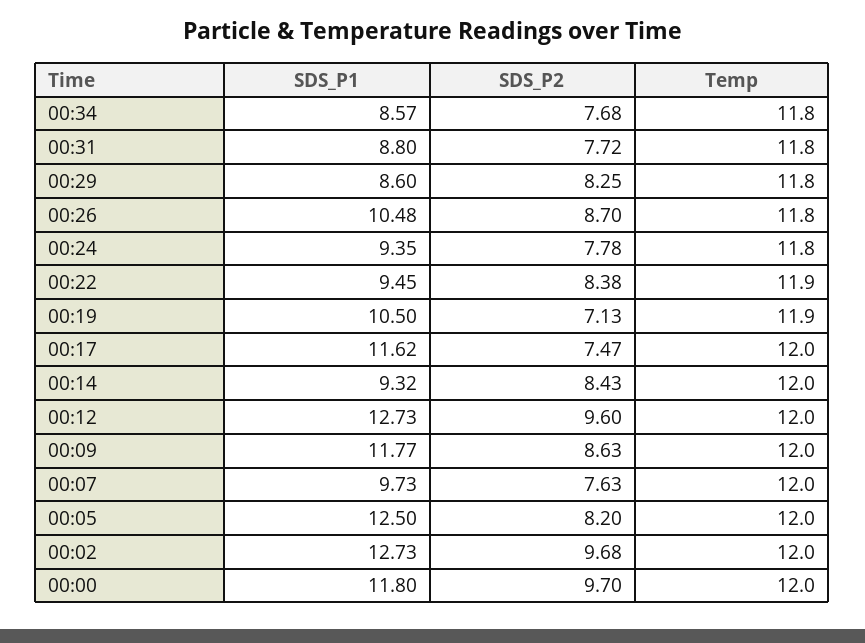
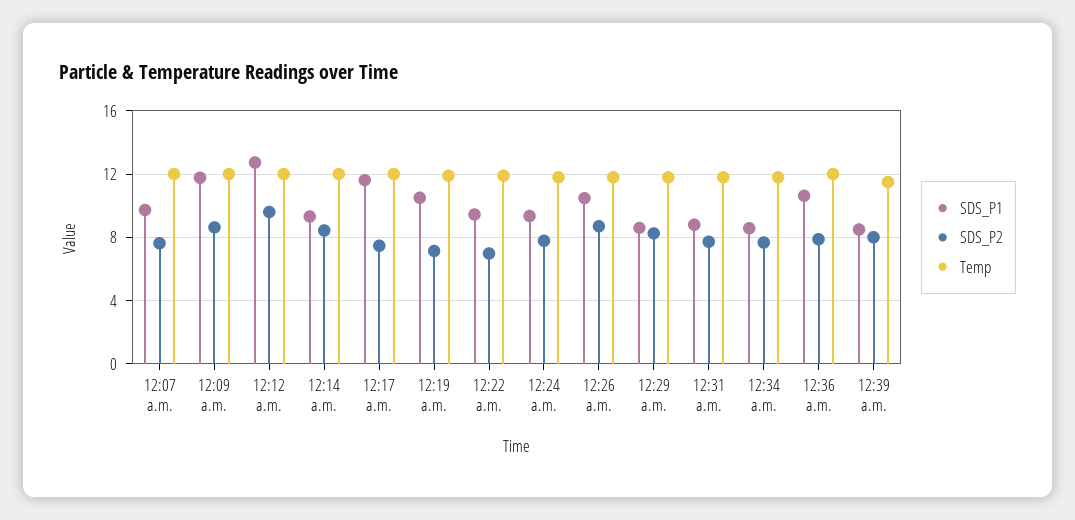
SDS_P2, 00:22: 8.38 -> 7
SDS_P1, 00:05: 12.5 -> none
SDS_P2, 00:05: 8.2 -> none
Temp, 00:05: 12 -> none
SDS_P1, 00:02: 12.73 -> none
SDS_P2, 00:02: 9.68 -> none
Temp, 00:02: 12 -> none
SDS_P1, 00:00: 11.8 -> none
SDS_P2, 00:00: 9.7 -> none
Temp, 00:00: 12 -> none
SDS_P1, 12:36 a.m.: none -> 10.5
SDS_P2, 12:36 a.m.: none -> 8
Temp, 12:36 a.m.: none -> 12
SDS_P1, 12:39 a.m.: none -> 8.5
SDS_P2, 12:39 a.m.: none -> 8
Temp, 12:39 a.m.: none -> 11.5

